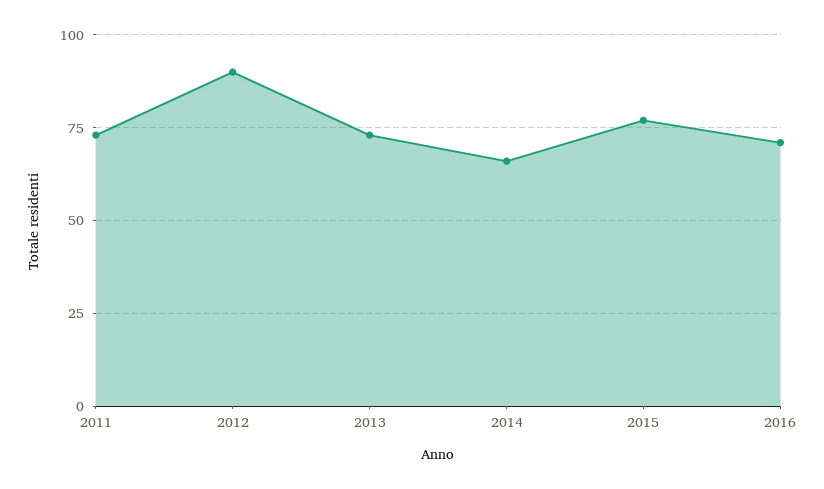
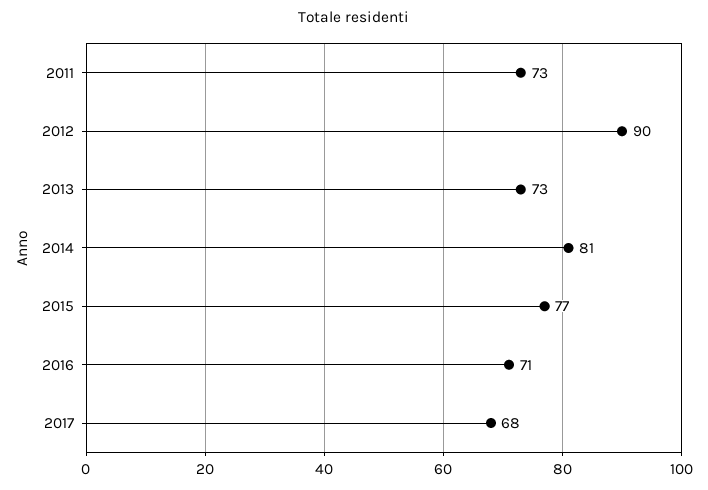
2014: 65 -> 81
2017: none -> 68

